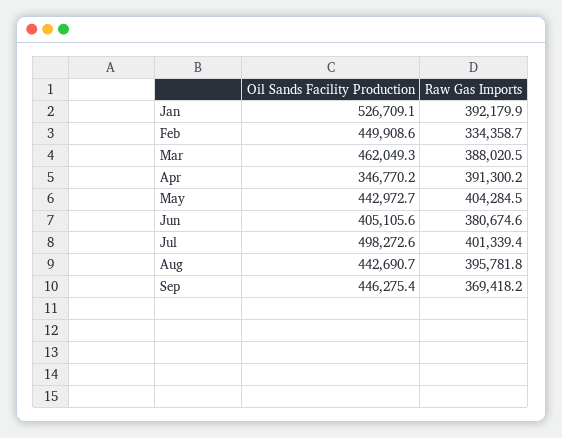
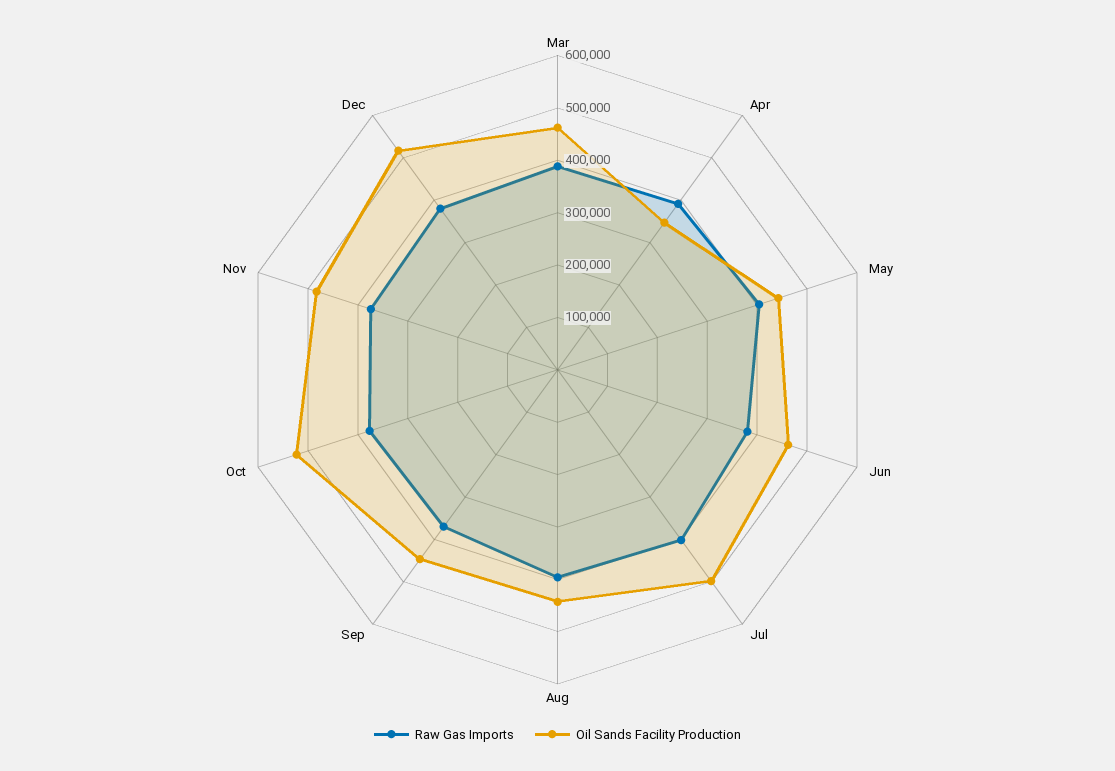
Oil Sands Facility Production, Jan: 526709.1 -> none
Raw Gas Imports, Jan: 392179.9 -> none
Oil Sands Facility Production, Feb: 449908.6 -> none
Raw Gas Imports, Feb: 334358.7 -> none
Oil Sands Facility Production, Jun: 405105.6 -> 460000
Raw Gas Imports, Oct: none -> 380000
Oil Sands Facility Production, Oct: none -> 520000
Raw Gas Imports, Nov: none -> 380000
Oil Sands Facility Production, Nov: none -> 480000
Raw Gas Imports, Dec: none -> 380000
Oil Sands Facility Production, Dec: none -> 520000

